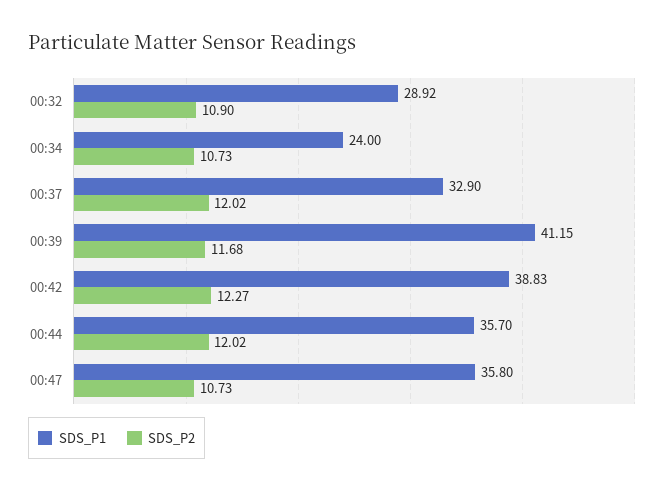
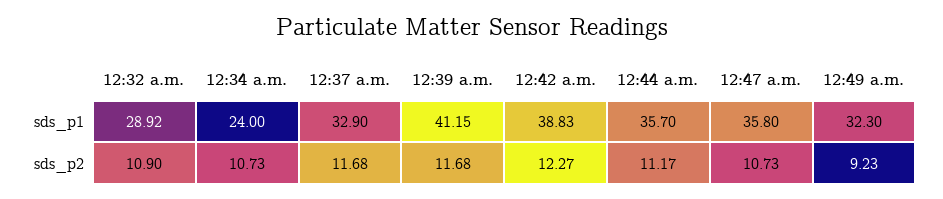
SDS_P2, 00:37: 12.02 -> 11.68
SDS_P2, 00:44: 12.02 -> 11.17
SDS_P1, 12:49 a.m.: none -> 32.3
SDS_P2, 12:49 a.m.: none -> 9.23

